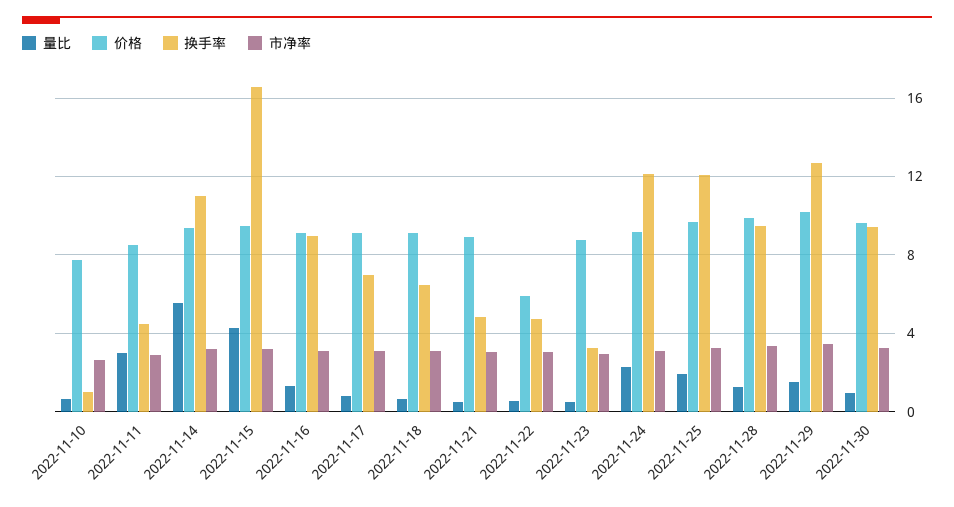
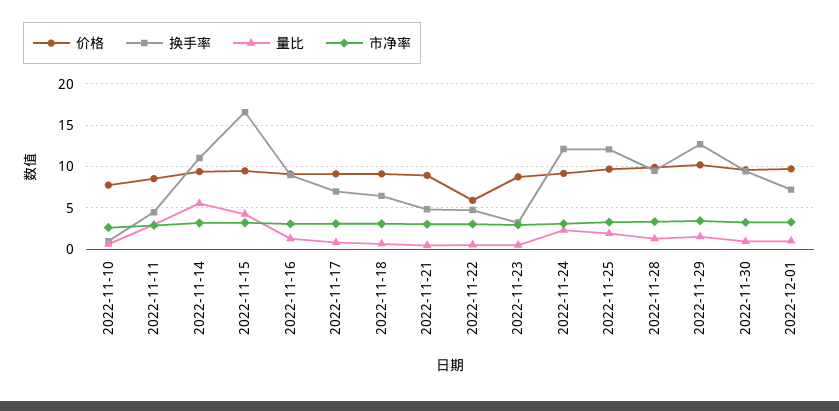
价格, 2022-12-01: none -> 10
换手率, 2022-12-01: none -> 7
量比, 2022-12-01: none -> 1
市净率, 2022-12-01: none -> 3

